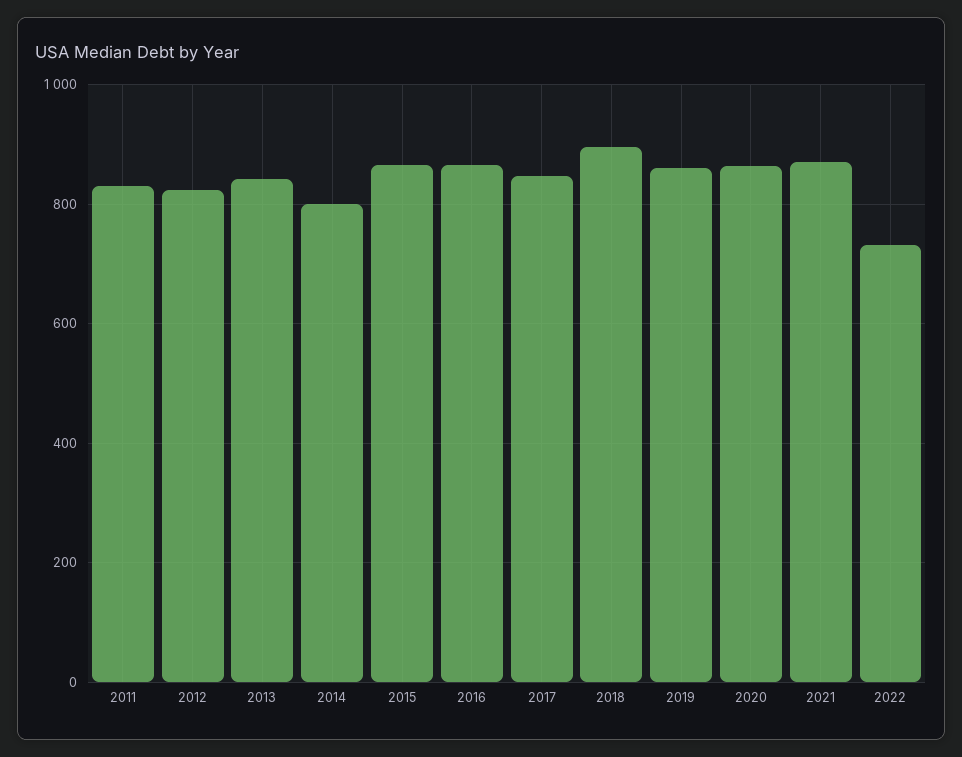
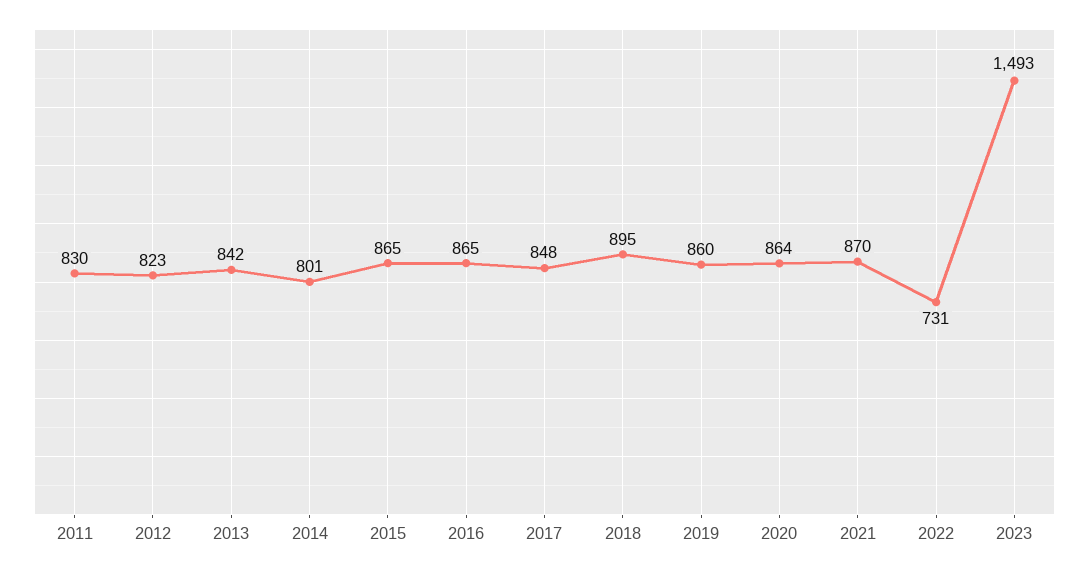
2023: none -> 1493

